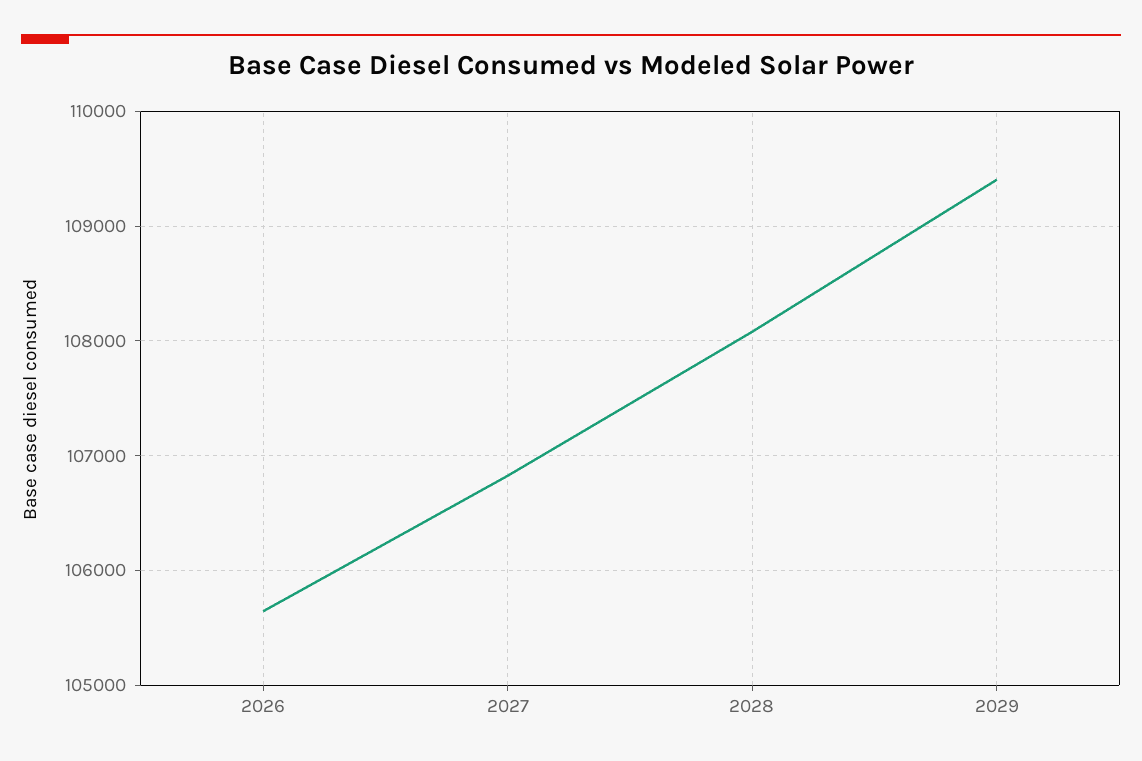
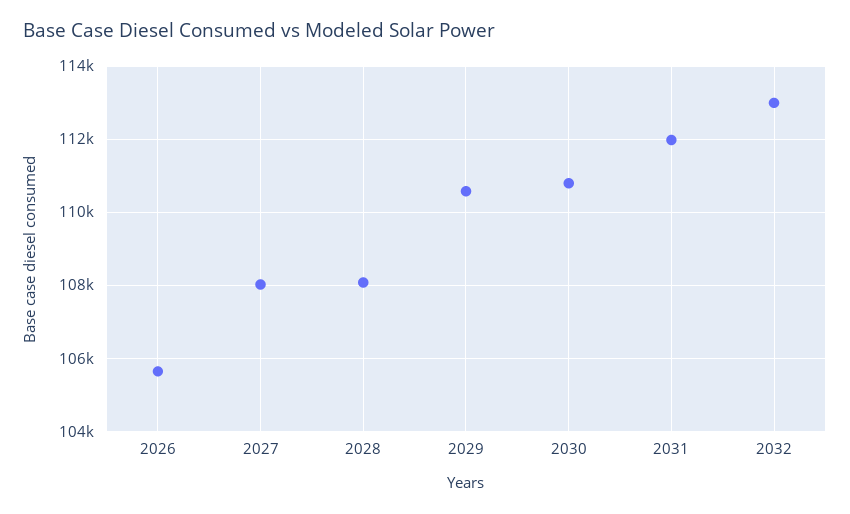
2027: 106800 -> 108000
2029: 109400 -> 110600
2030: none -> 110800
2031: none -> 112000
2032: none -> 113000

